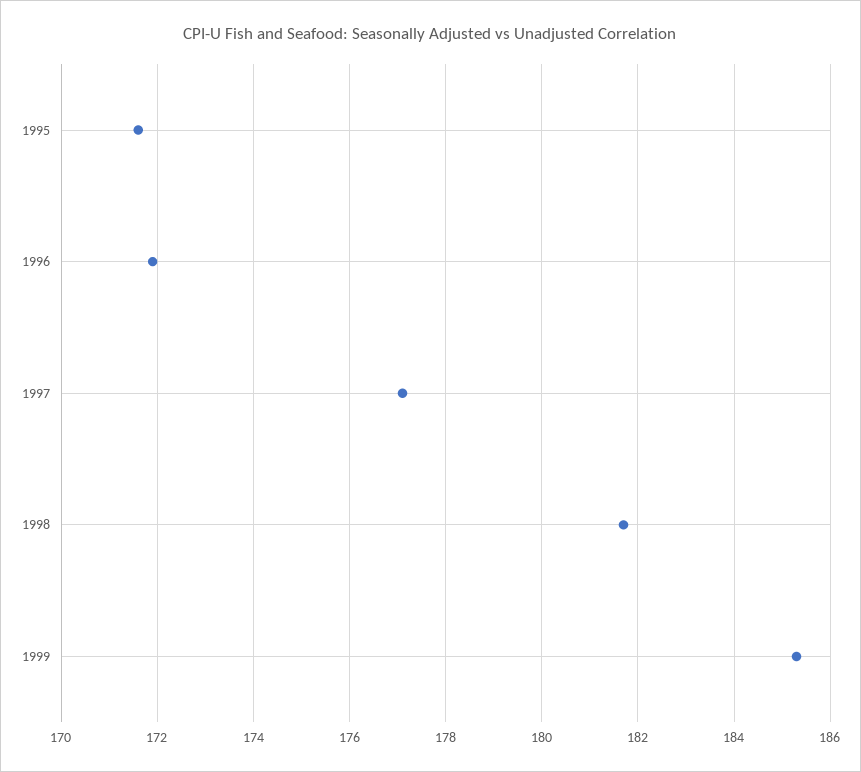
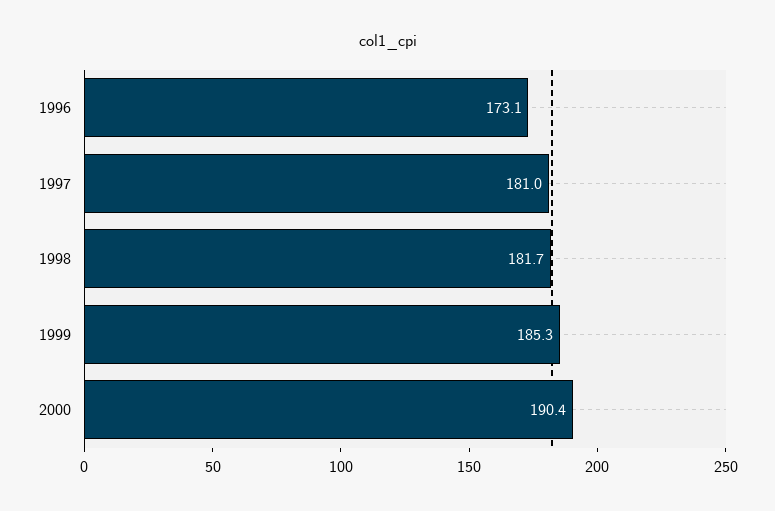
1995: 171.5 -> none
1996: 172 -> 173.1
1997: 177 -> 181
2000: none -> 190.4

